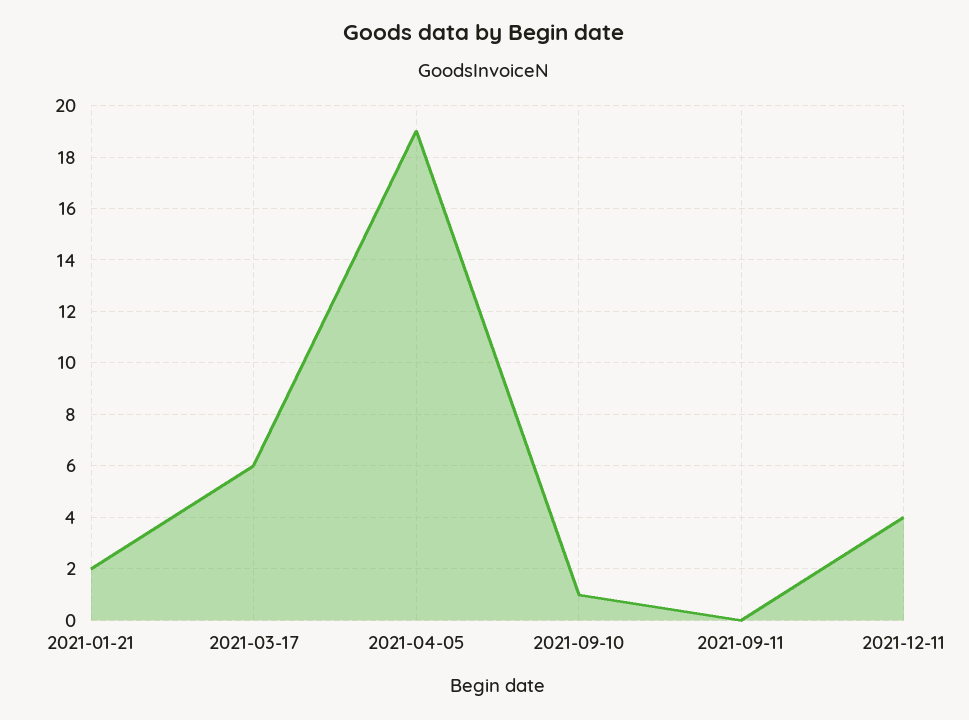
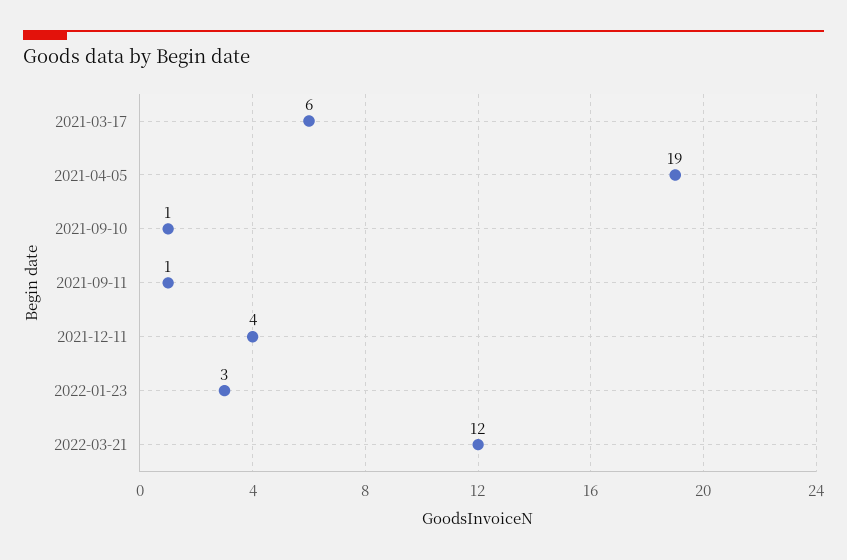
2021-01-21: 2 -> none
2021-09-11: 0 -> 1
2022-01-23: none -> 3
2022-03-21: none -> 12

